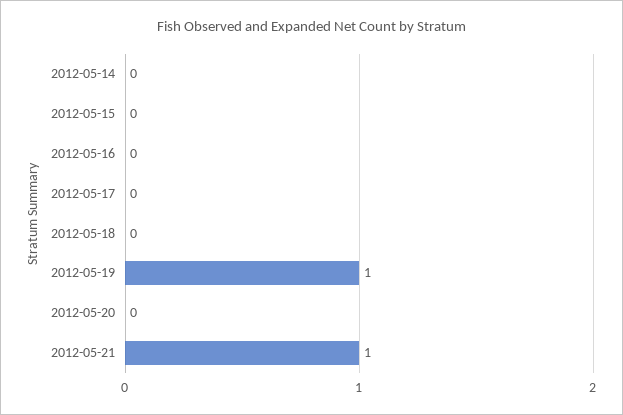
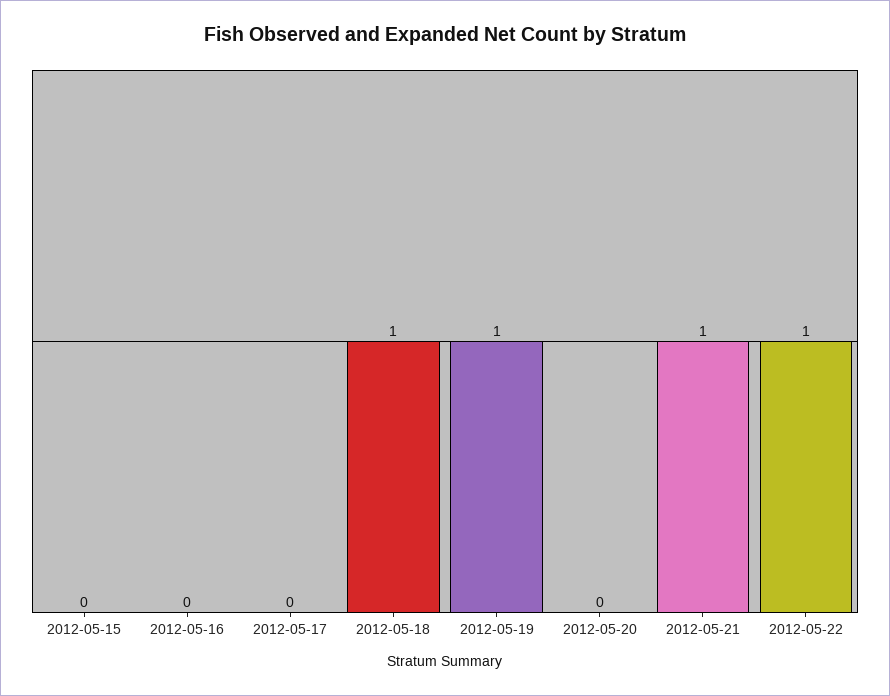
2012-05-14: 0 -> none
2012-05-18: 0 -> 1
2012-05-22: none -> 1

